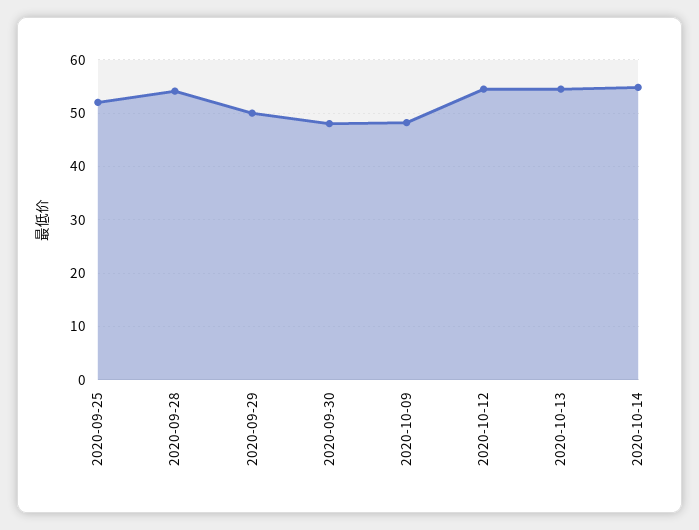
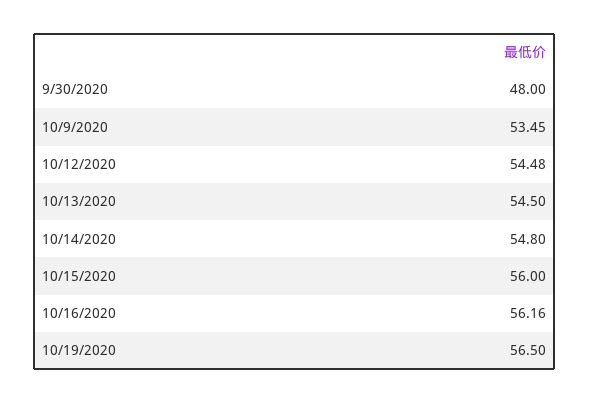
2020-09-25: 52 -> none
2020-09-28: 54 -> none
2020-09-29: 50 -> none
2020-10-09: 48 -> 53.45
10/15/2020: none -> 56
10/16/2020: none -> 56.16
10/19/2020: none -> 56.5

